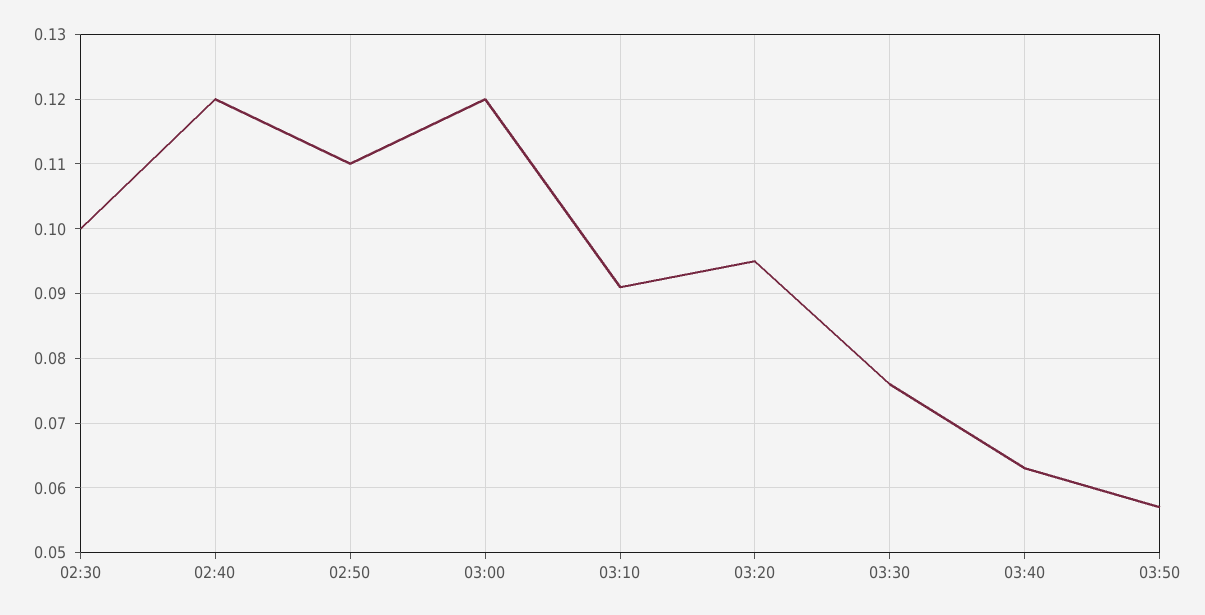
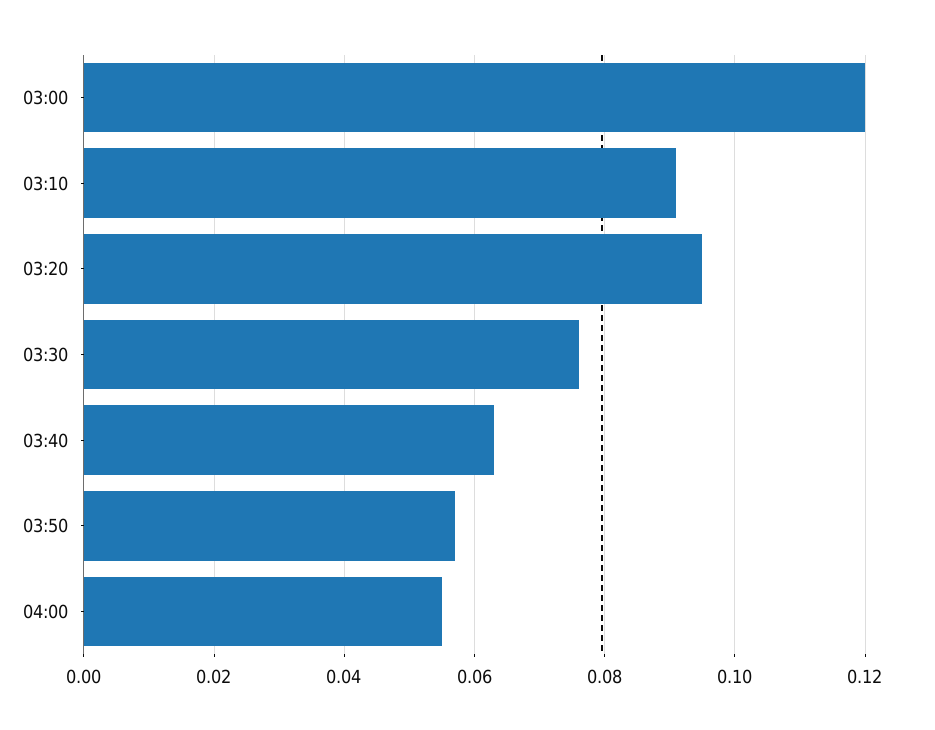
02:30: 0.1 -> none
02:40: 0.12 -> none
02:50: 0.11 -> none
04:00: none -> 0.055

